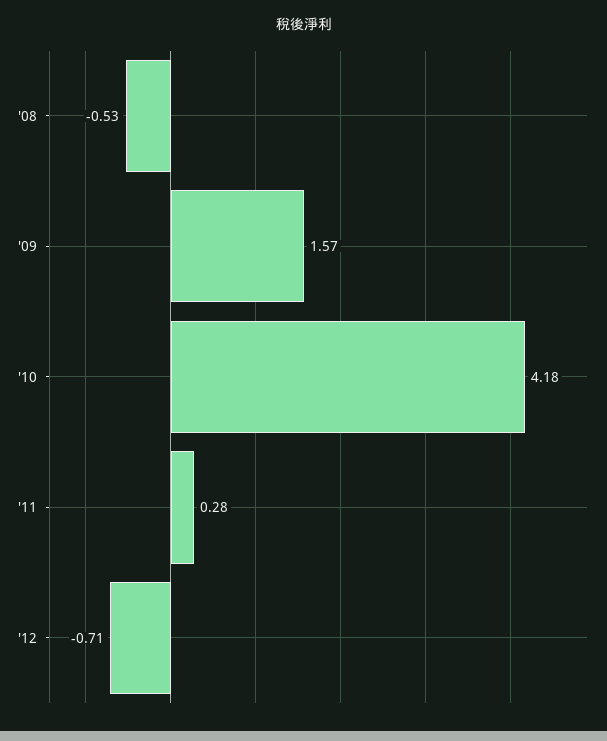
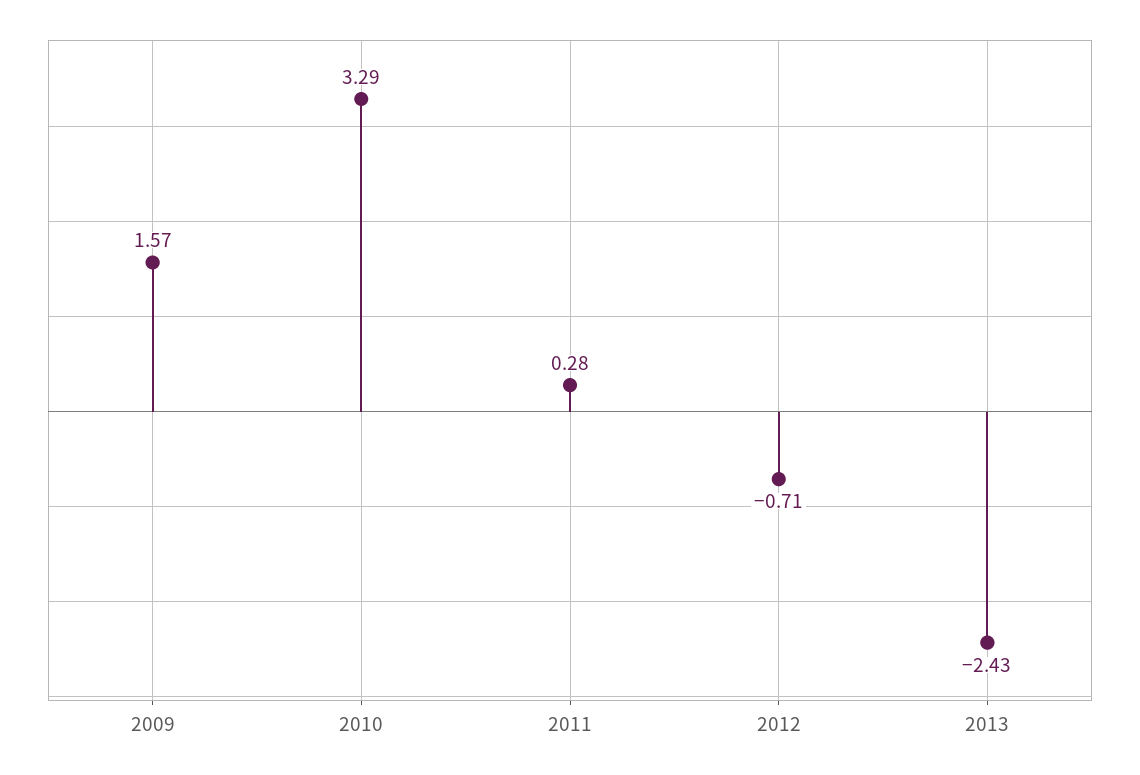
'08: -0.53 -> none
'10: 4.18 -> 3.29
2013: none -> -2.43

